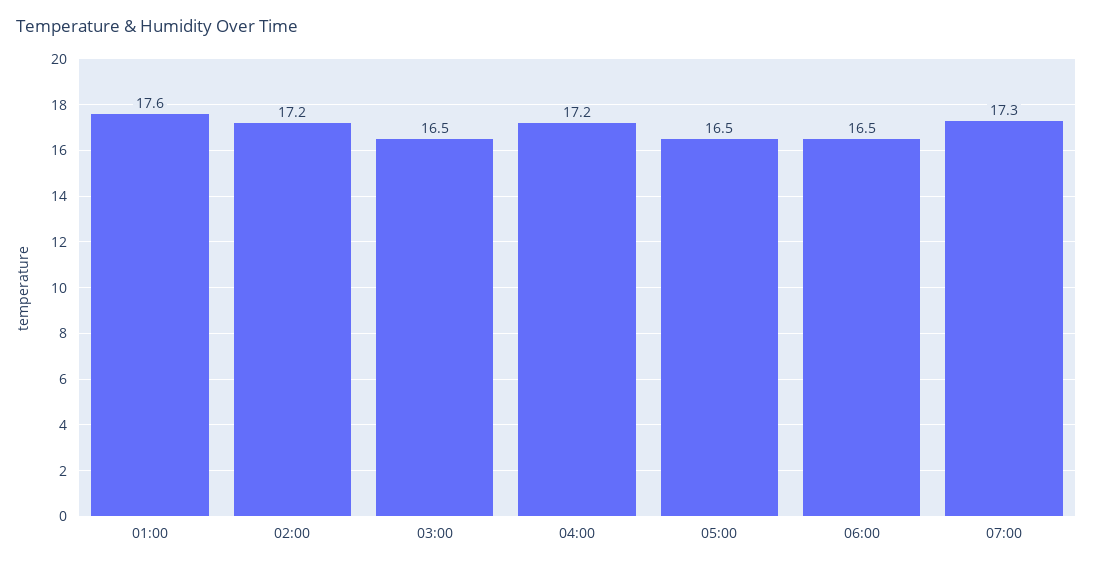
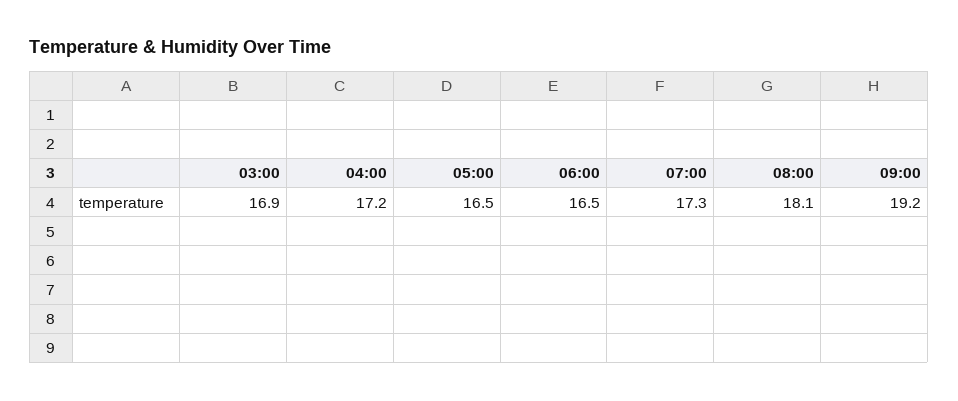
01:00: 17.6 -> none
02:00: 17.2 -> none
03:00: 16.5 -> 16.9
08:00: none -> 18.1
09:00: none -> 19.2

